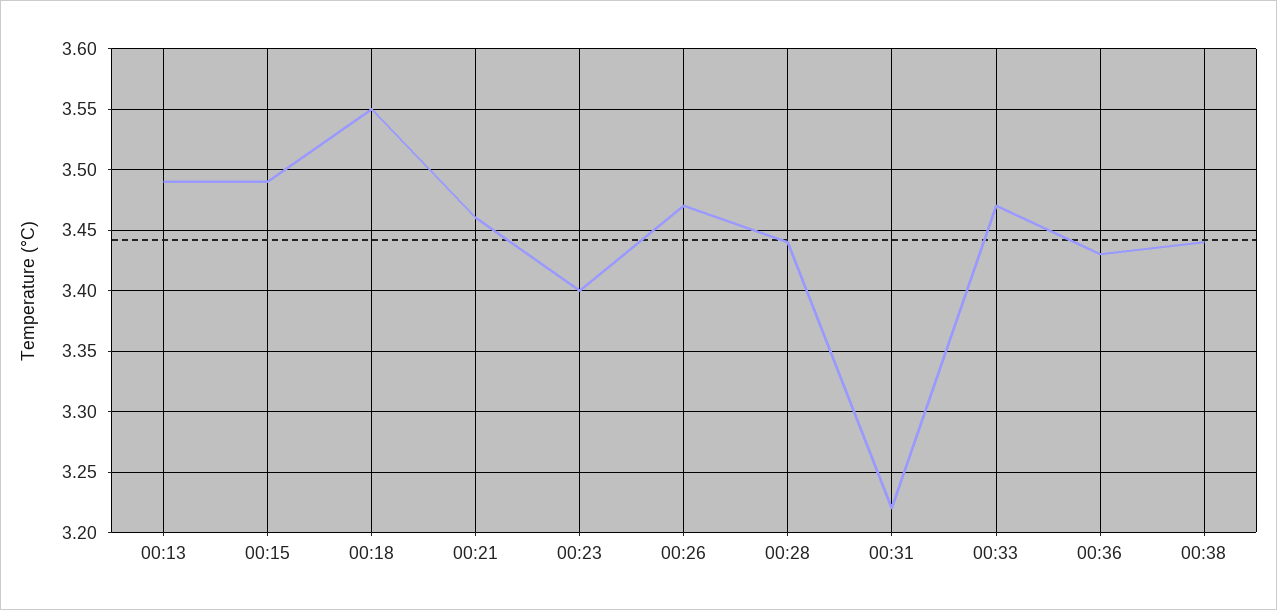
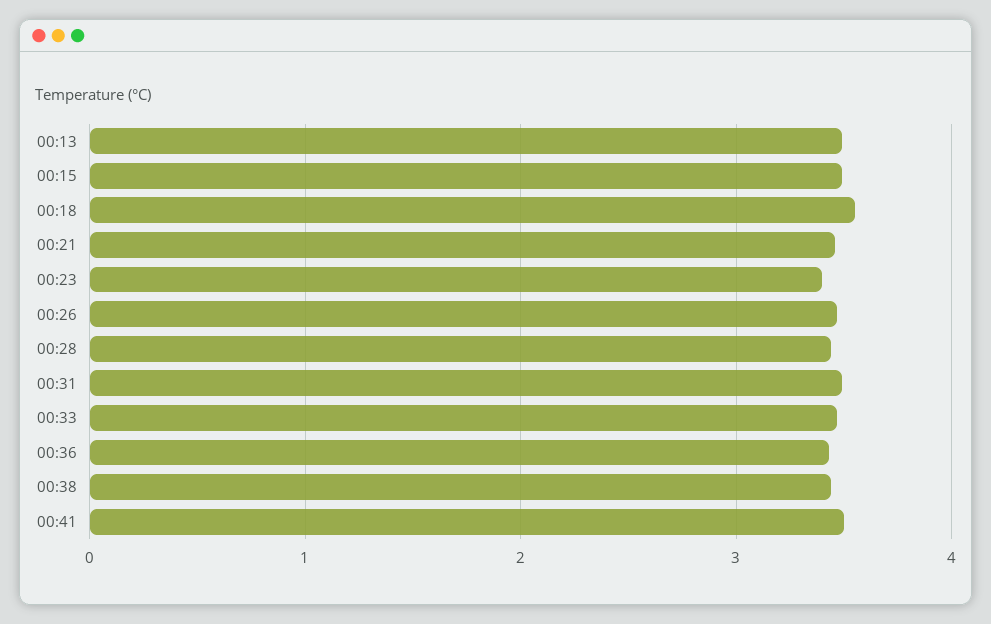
00:31: 3.22 -> 3.5
00:41: none -> 3.5

